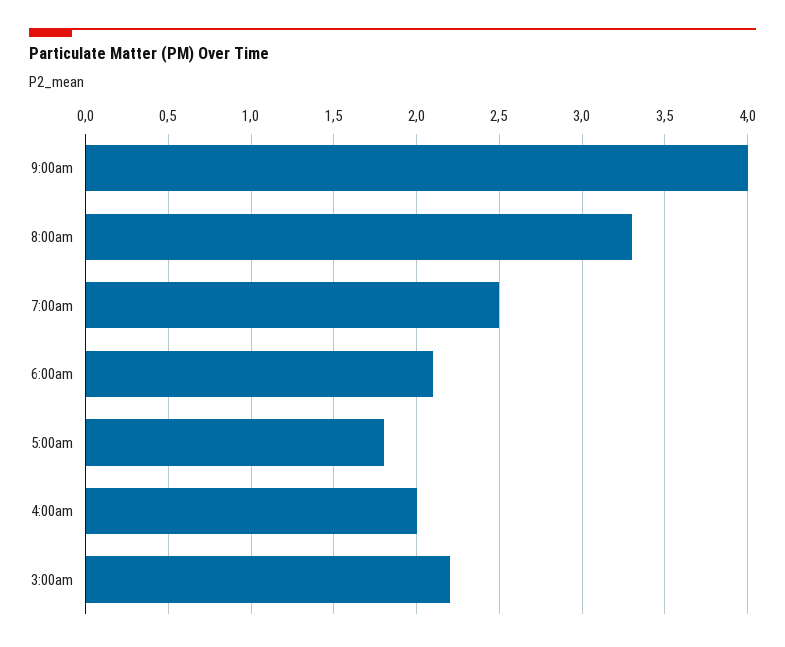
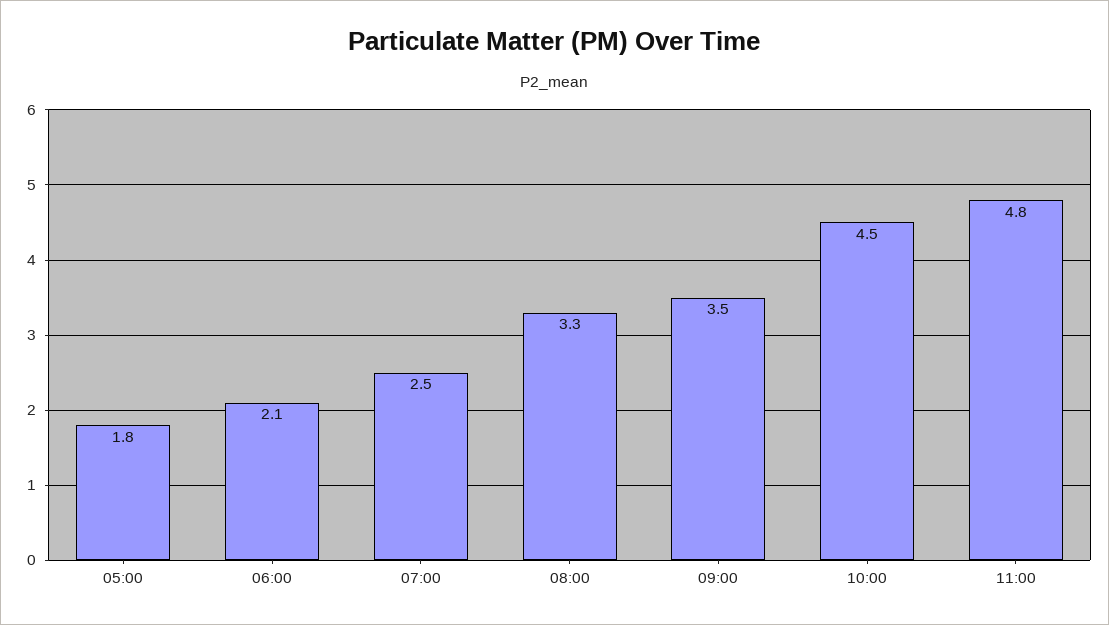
9:00am: 4 -> 3.5
4:00am: 2 -> none
3:00am: 2.2 -> none
10:00: none -> 4.5
11:00: none -> 4.8

